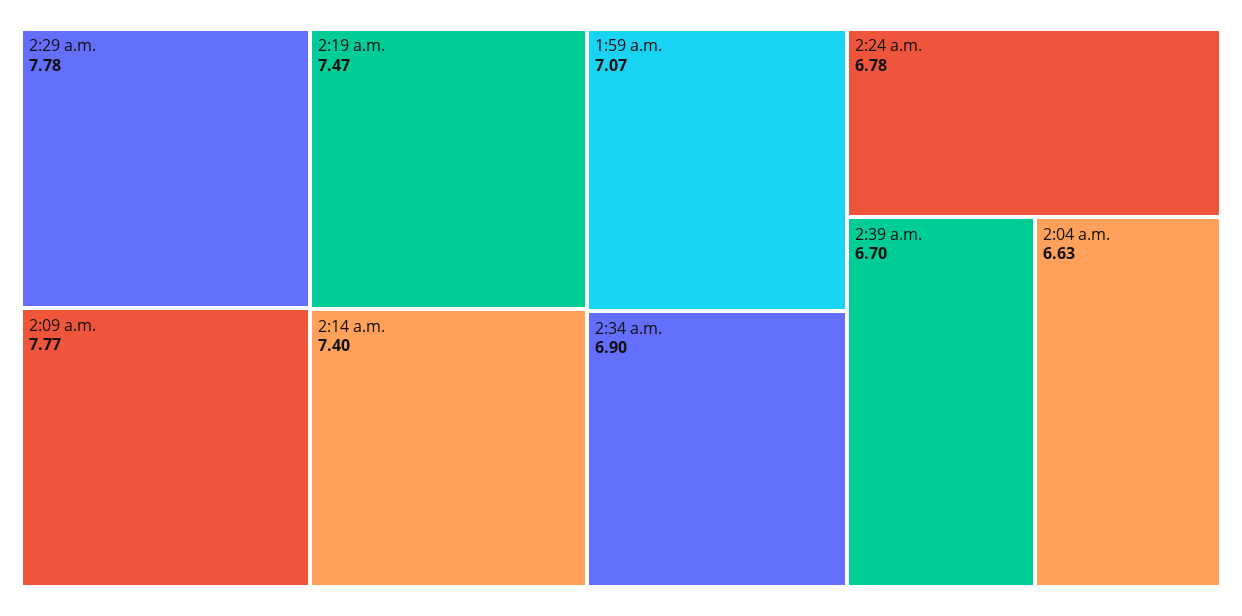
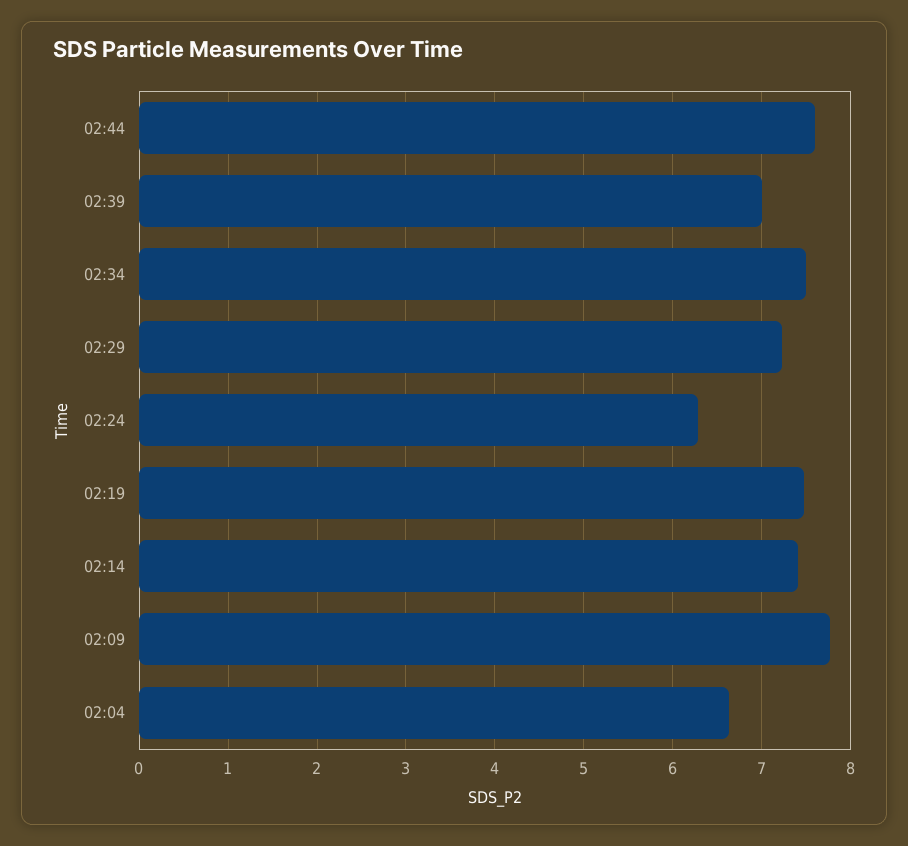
2:29 a.m.: 7.78 -> 7.2
1:59 a.m.: 7.07 -> none
2:34 a.m.: 6.9 -> 7.5
2:24 a.m.: 6.78 -> 6.3
2:39 a.m.: 6.7 -> 7
02:44: none -> 7.6

